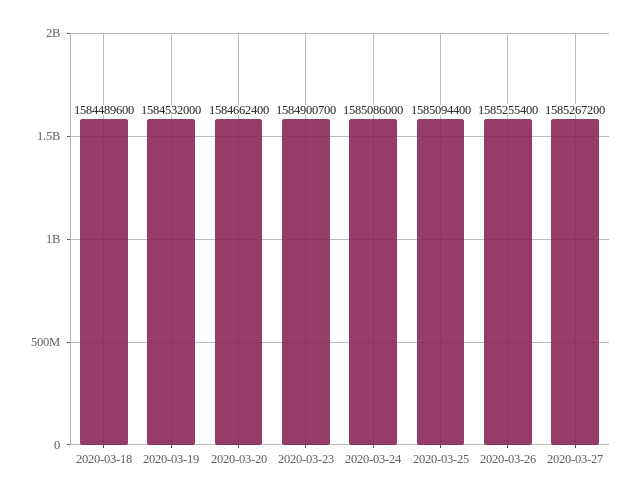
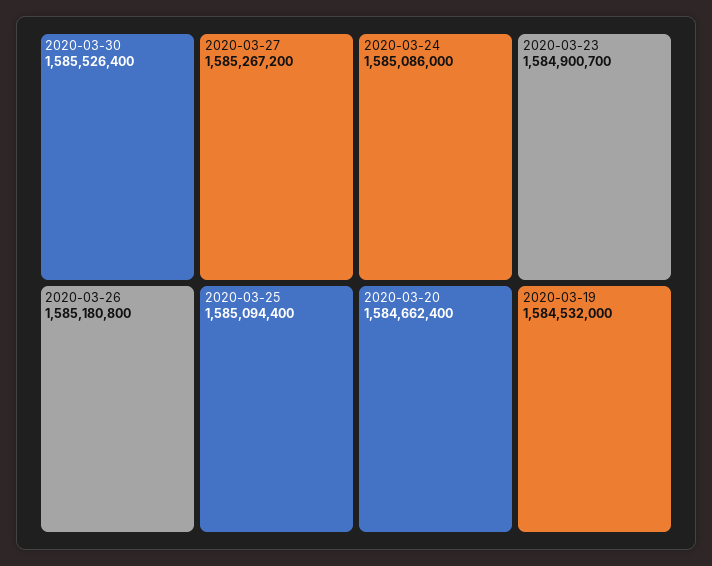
2020-03-18: 1584489600 -> none
2020-03-26: 1585255400 -> 1585180800
2020-03-30: none -> 1585526400

